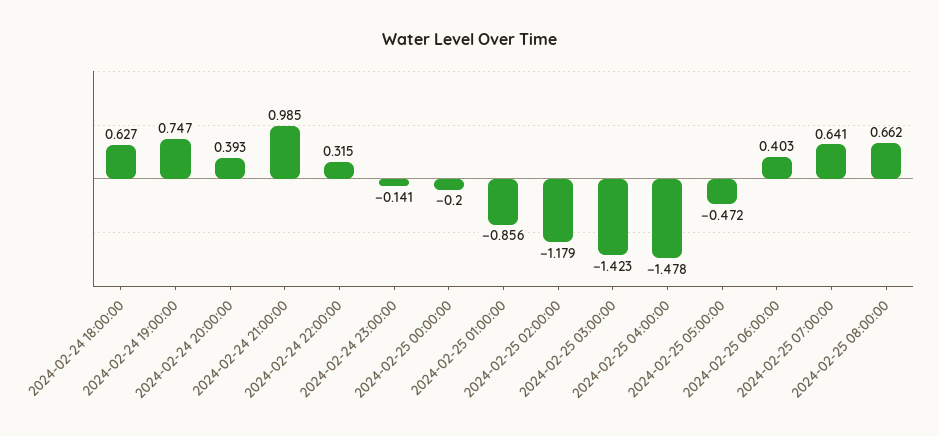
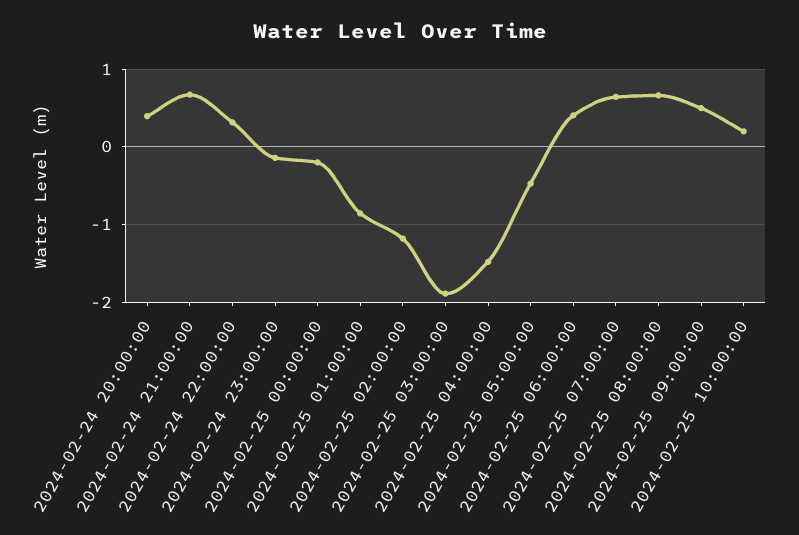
2024-02-24 18:00:00: 0.627 -> none
2024-02-24 19:00:00: 0.747 -> none
2024-02-24 21:00:00: 0.985 -> 0.7
2024-02-25 03:00:00: -1.423 -> -1.9
2024-02-25 09:00:00: none -> 0.5
2024-02-25 10:00:00: none -> 0.2

